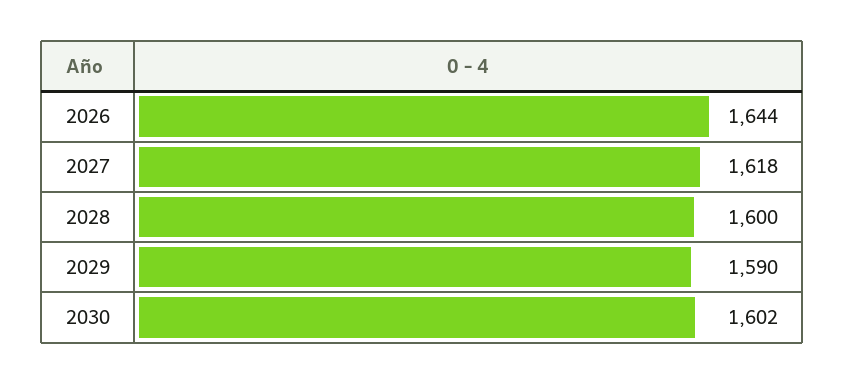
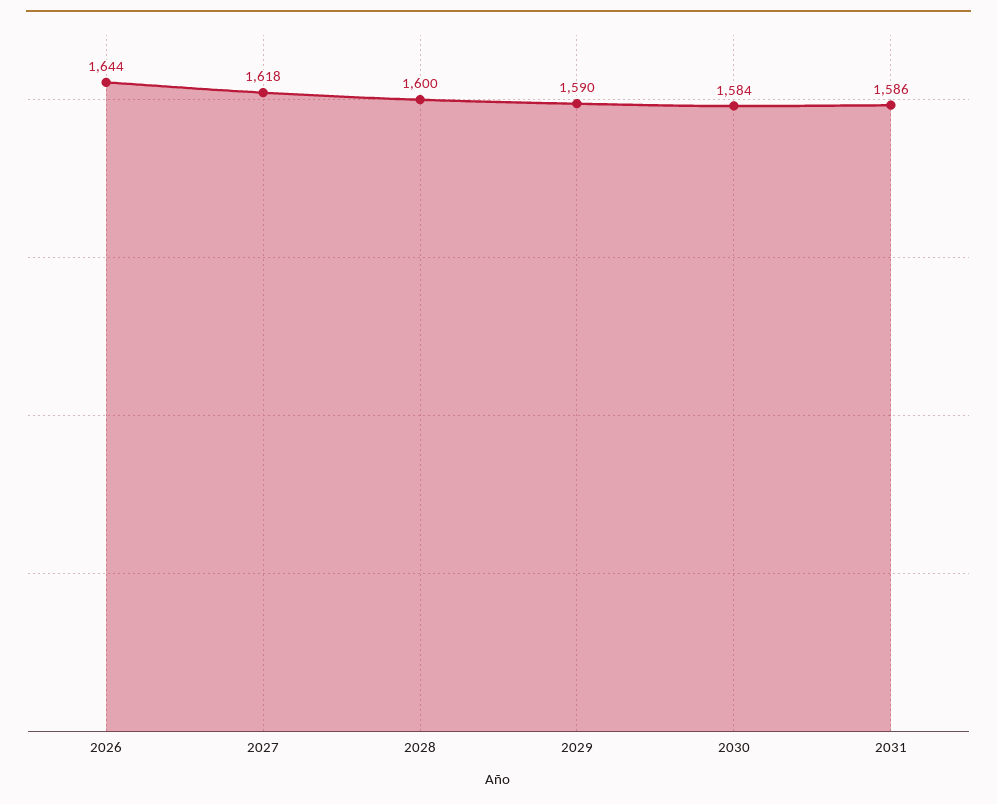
2030: 1602 -> 1584
2031: none -> 1586

